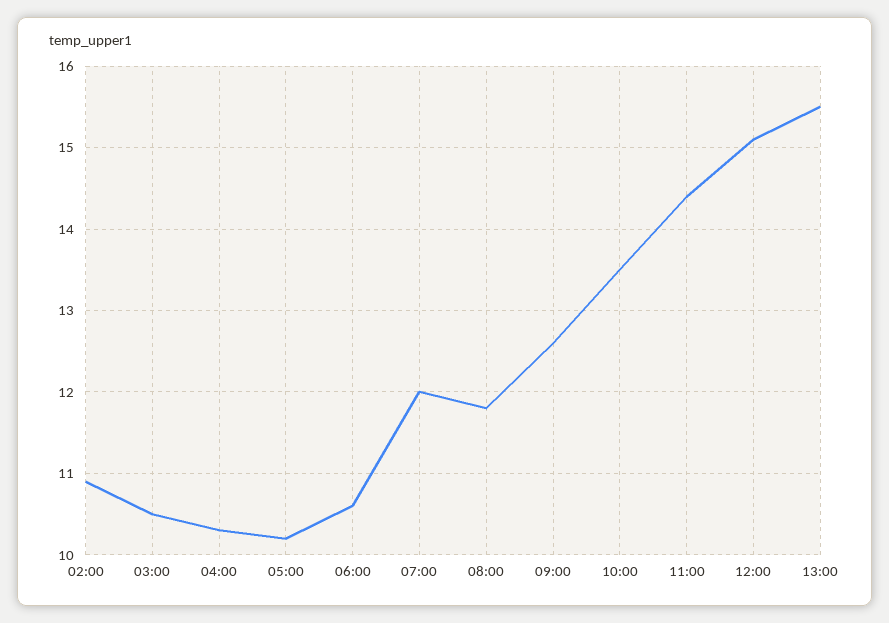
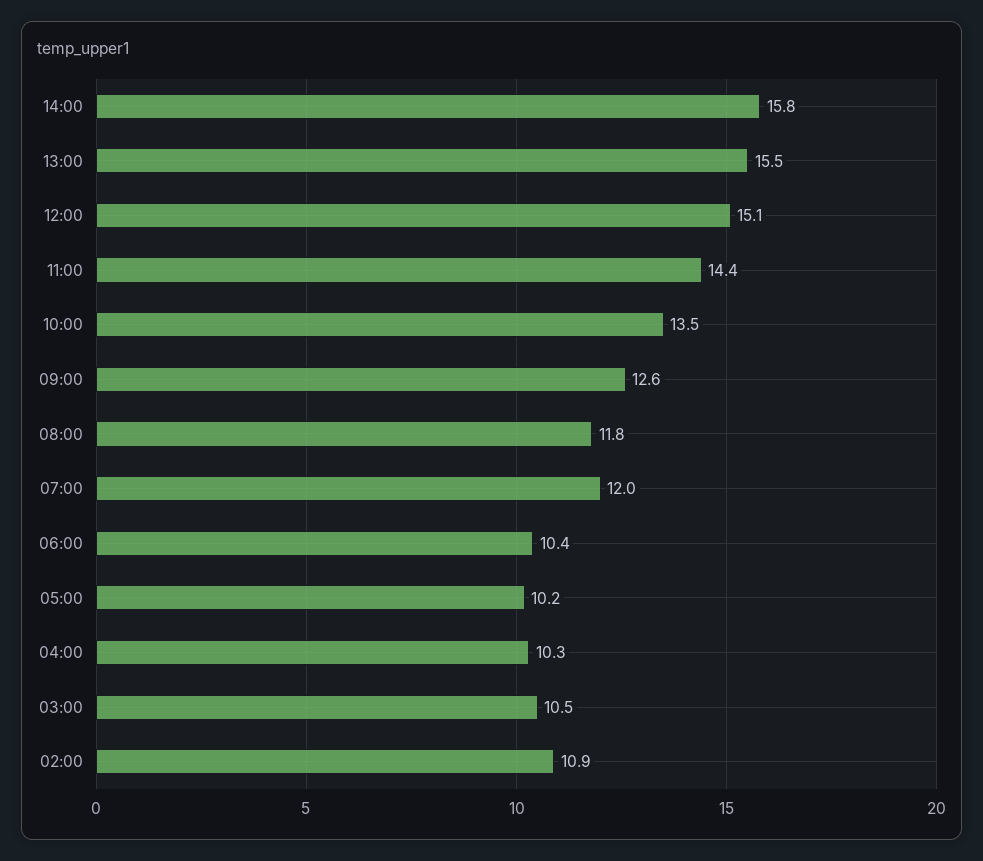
06:00: 10.6 -> 10.4
14:00: none -> 15.8

